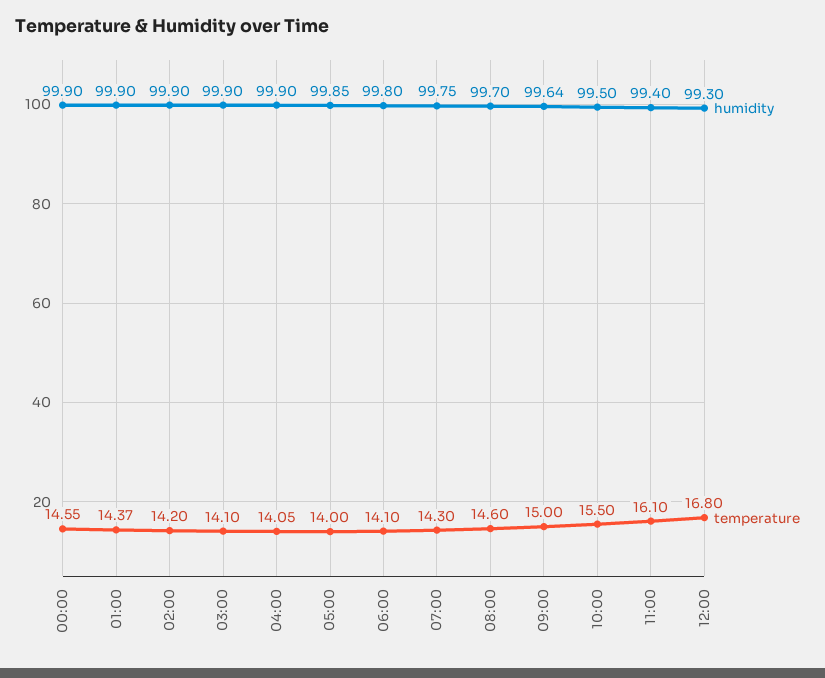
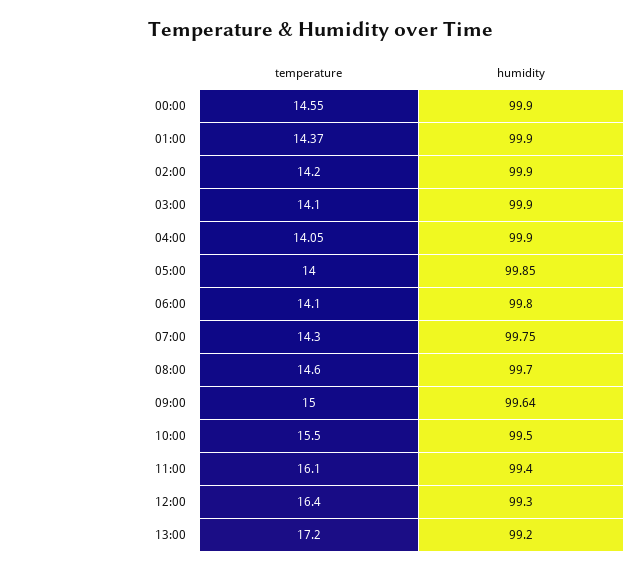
temperature, 12:00: 16.8 -> 16.4
temperature, 13:00: none -> 17.2
humidity, 13:00: none -> 99.2

